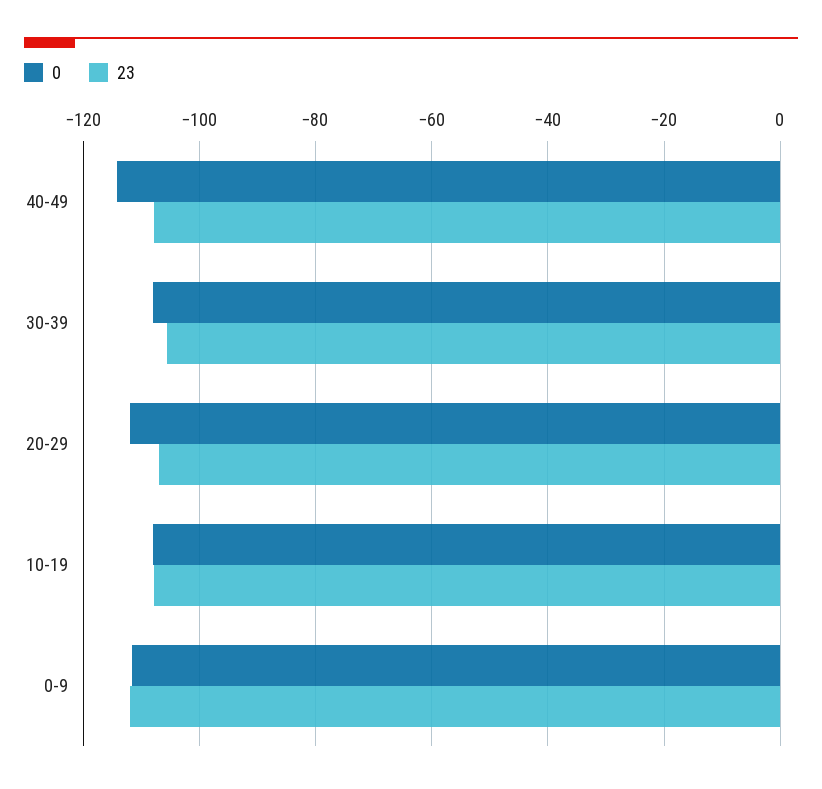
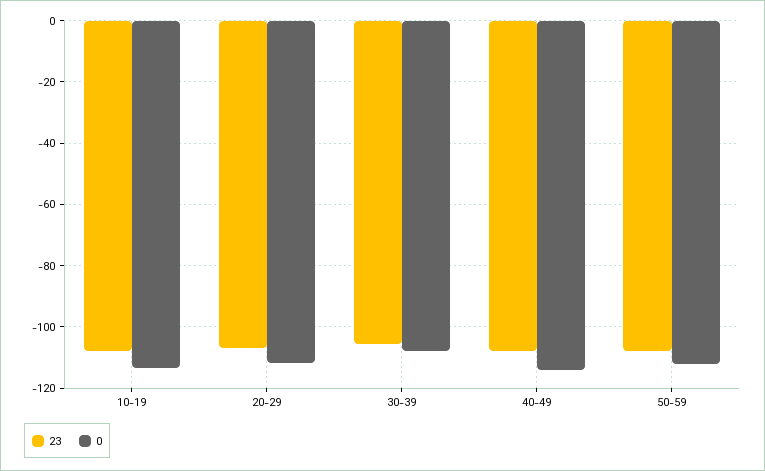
0, 10-19: -108 -> -114
0, 0-9: -112 -> none
23, 0-9: -112 -> none
23, 50-59: none -> -108
0, 50-59: none -> -112

